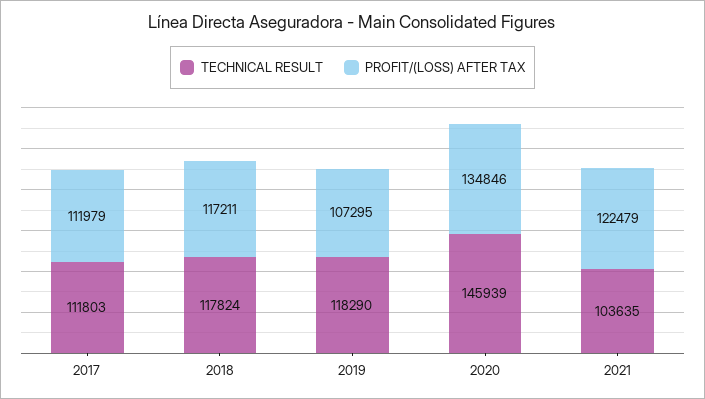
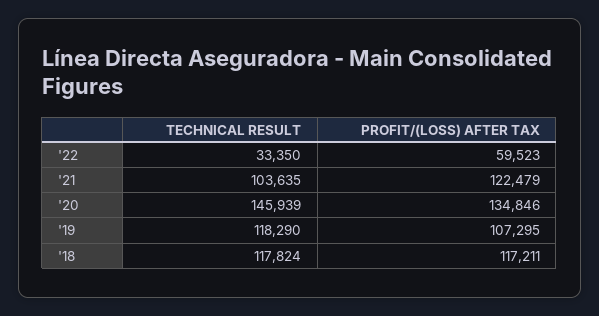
TECHNICAL RESULT, 2017: 111803 -> none
PROFIT/(LOSS) AFTER TAX, 2017: 111979 -> none
TECHNICAL RESULT, '22: none -> 33350
PROFIT/(LOSS) AFTER TAX, '22: none -> 59523

